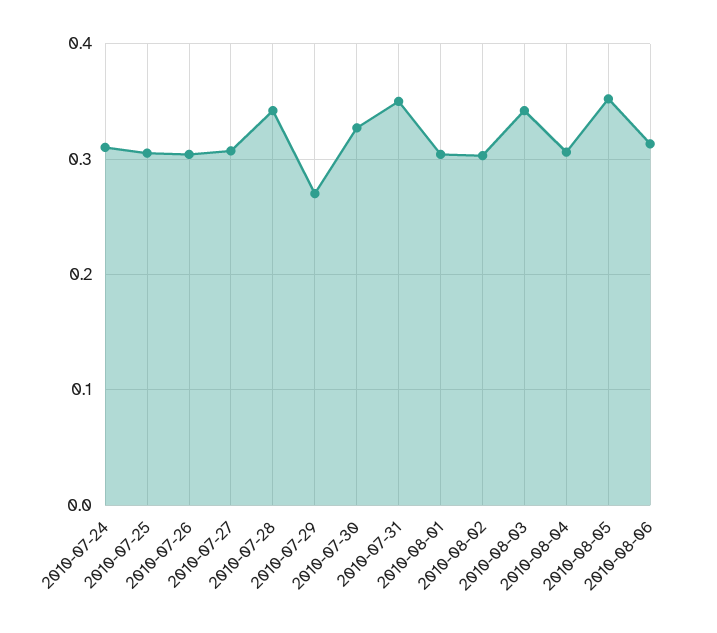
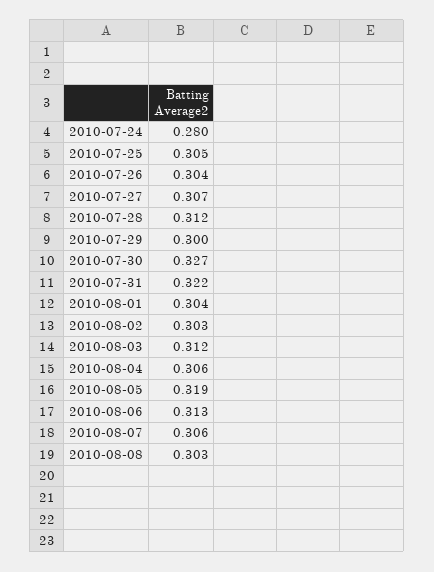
2010-07-24: 0.31 -> 0.28
2010-07-28: 0.34 -> 0.312
2010-07-29: 0.27 -> 0.3
2010-07-31: 0.35 -> 0.322
2010-08-03: 0.34 -> 0.312
2010-08-05: 0.35 -> 0.319
2010-08-07: none -> 0.306
2010-08-08: none -> 0.303

